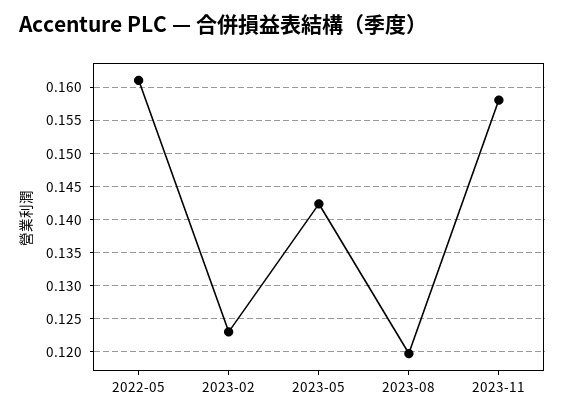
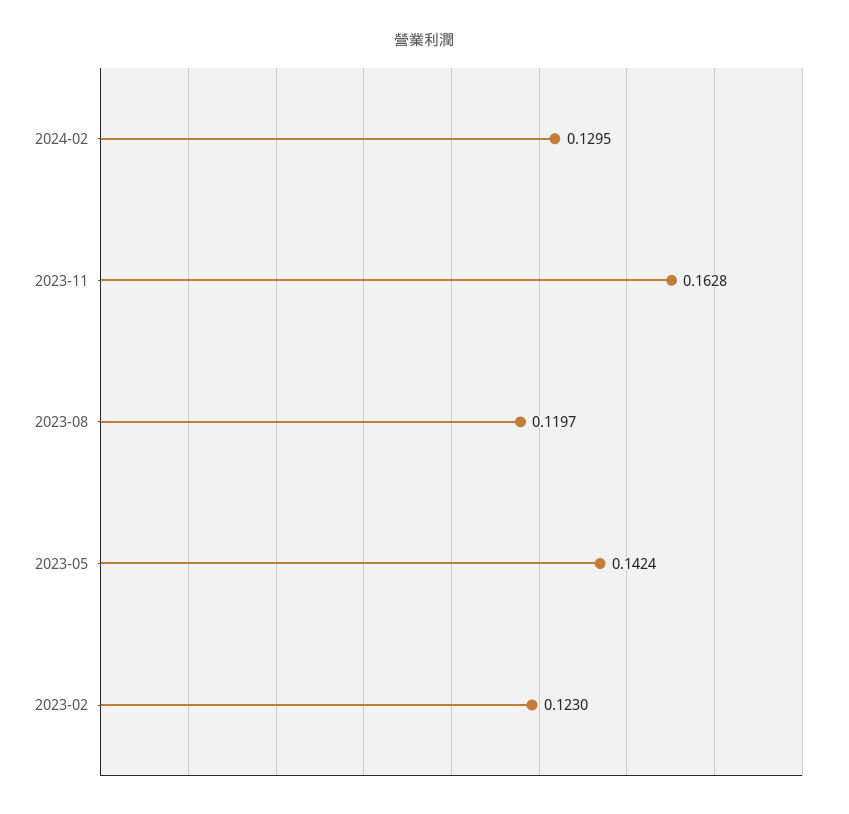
2022-05: 0.161 -> none
2023-11: 0.158 -> 0.1628
2024-02: none -> 0.1295

